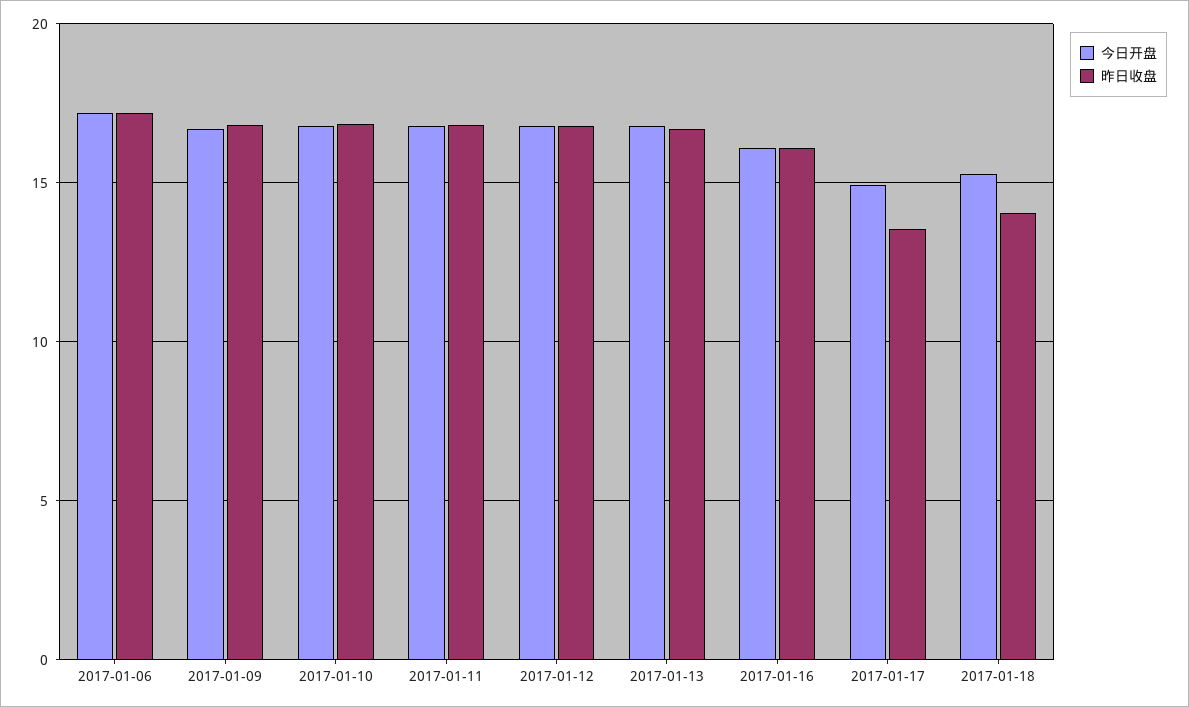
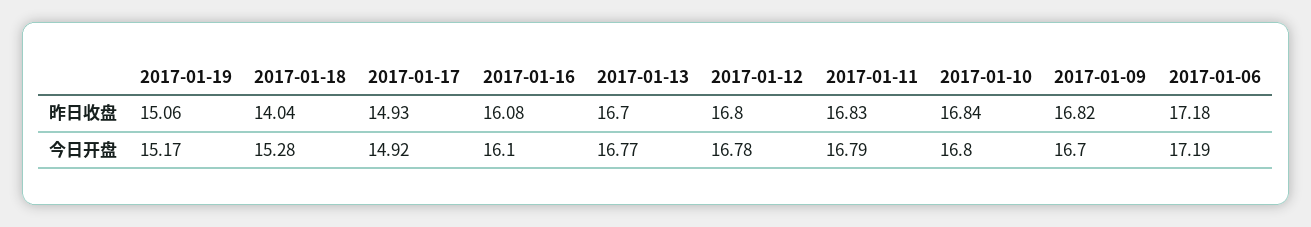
昨日收盘, 2017-01-17: 13.5 -> 14.93
昨日收盘, 2017-01-19: none -> 15.06
今日开盘, 2017-01-19: none -> 15.17

